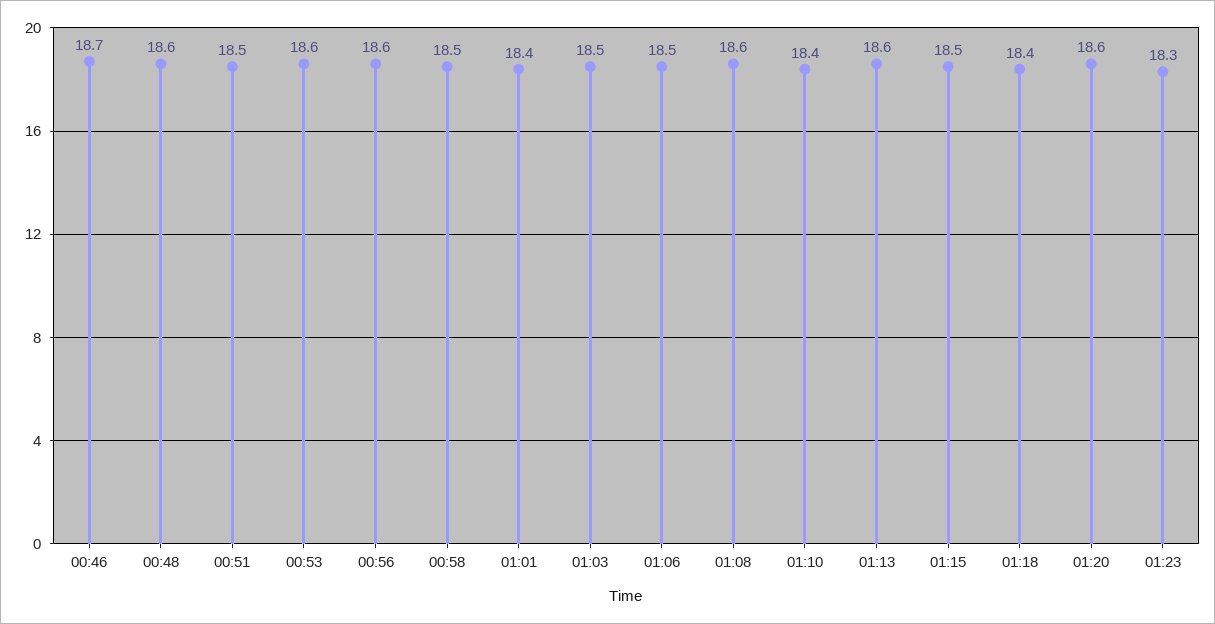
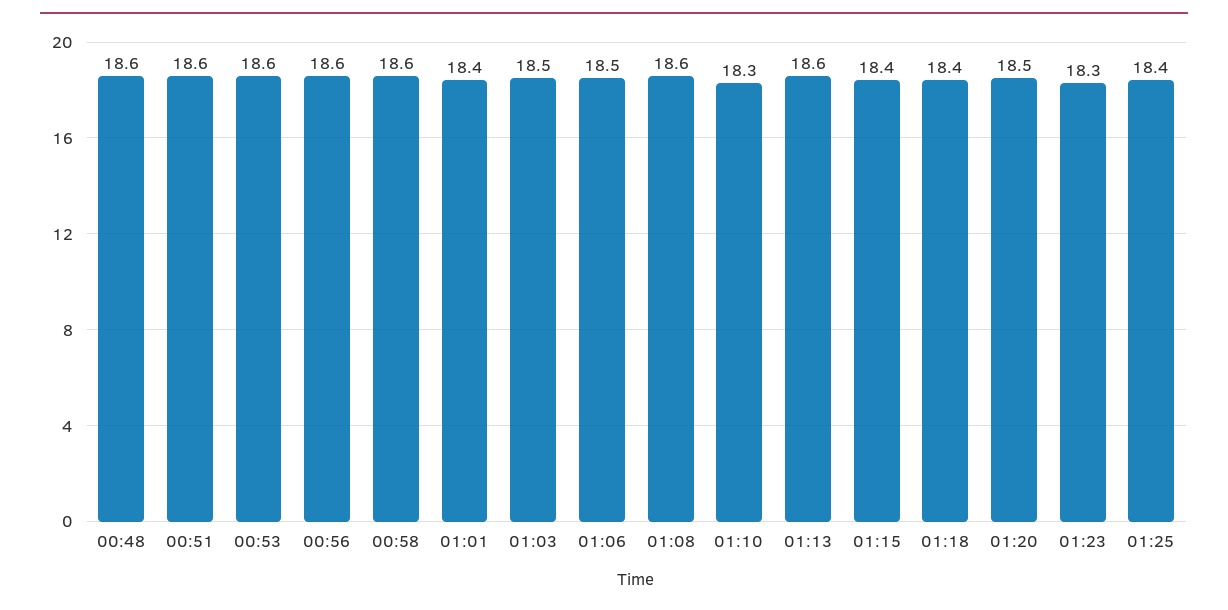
00:46: 18.7 -> none
00:51: 18.5 -> 18.6
00:58: 18.5 -> 18.6
01:10: 18.4 -> 18.3
01:15: 18.5 -> 18.4
01:20: 18.6 -> 18.5
01:25: none -> 18.4

